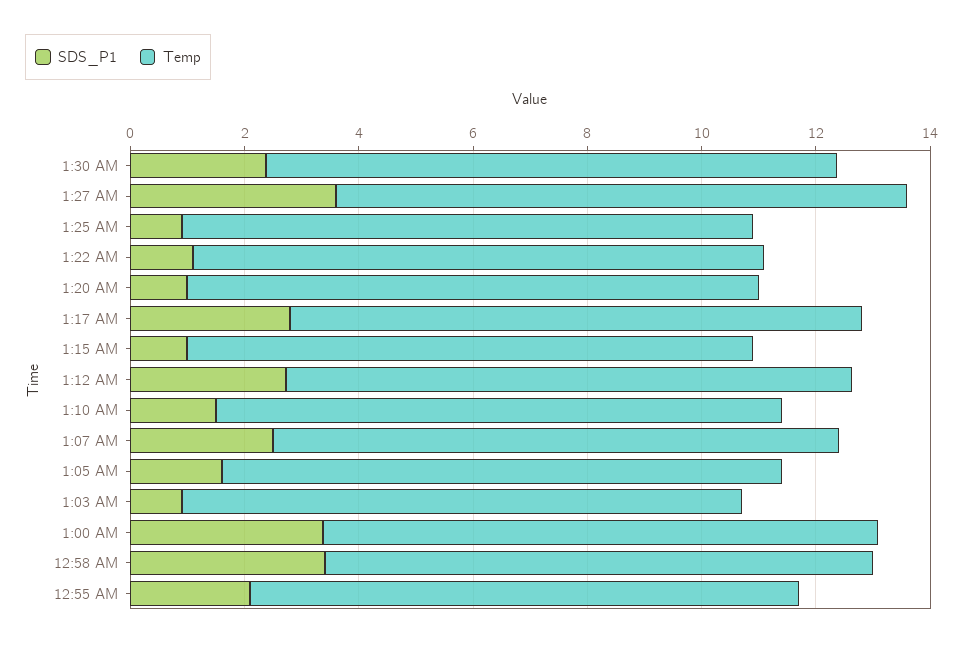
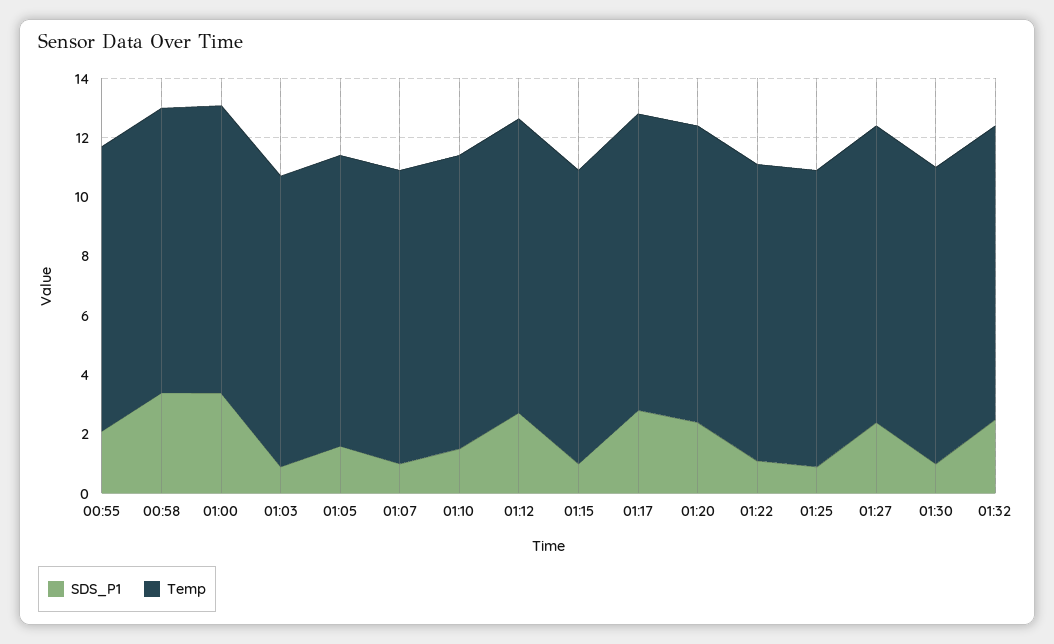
SDS_P1, 1:30 AM: 2.5 -> 1
SDS_P1, 1:27 AM: 3.5 -> 2.5
SDS_P1, 1:20 AM: 1 -> 2.5
SDS_P1, 1:07 AM: 2.5 -> 1
SDS_P1, 01:32: none -> 2.5
Temp, 01:32: none -> 10

